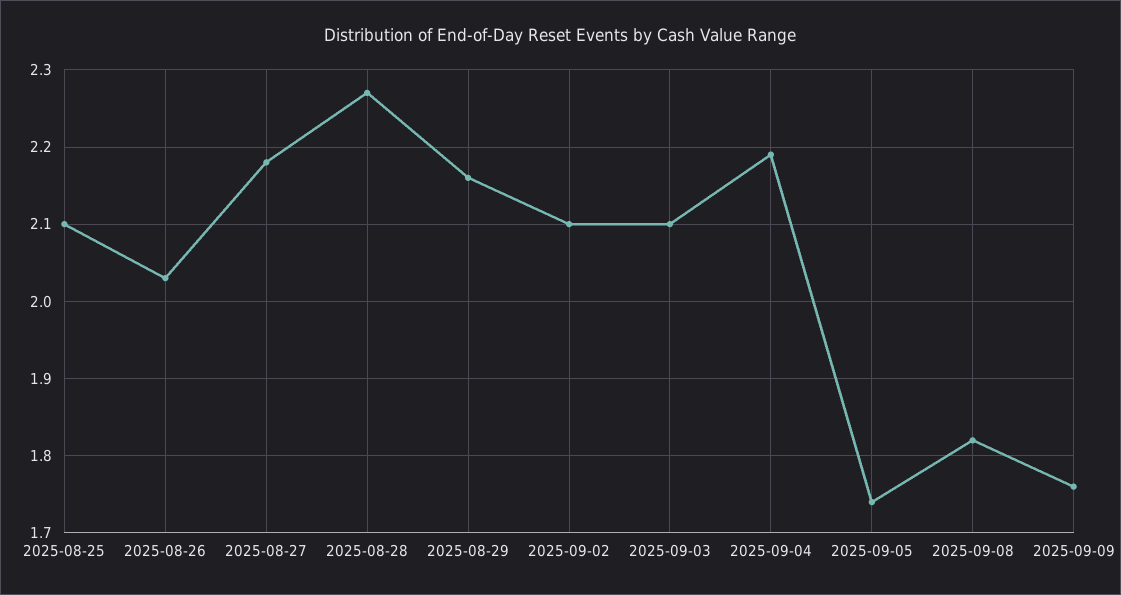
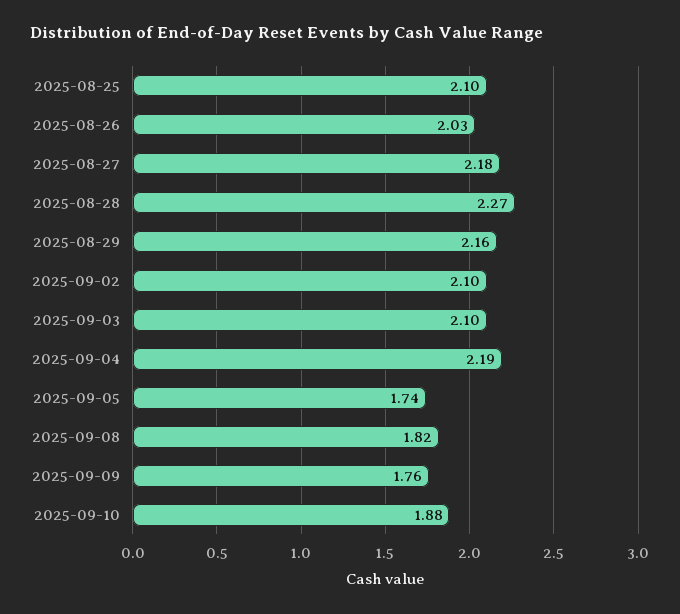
2025-09-10: none -> 1.88

